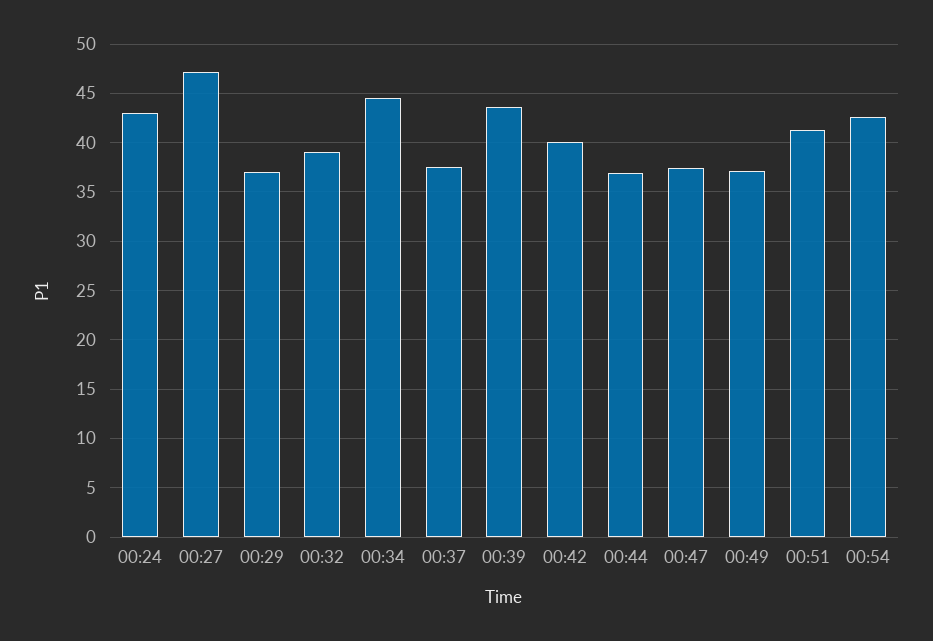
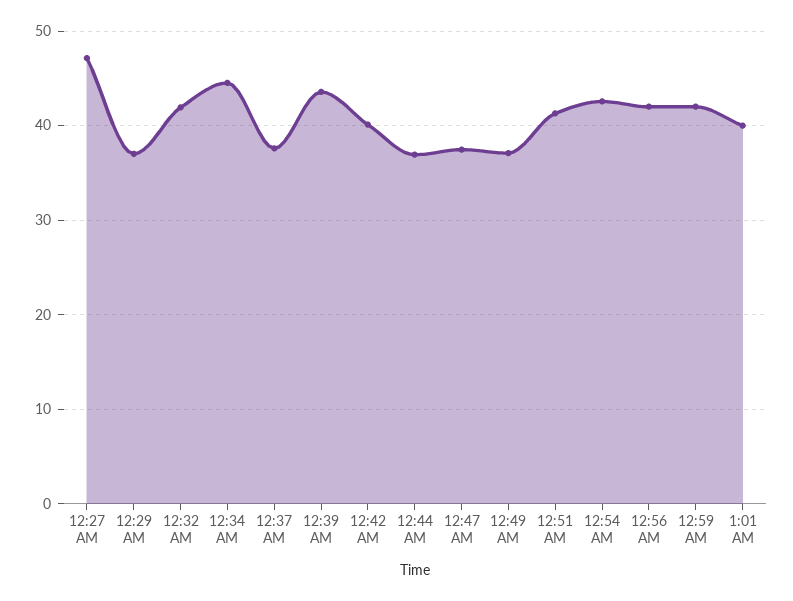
00:24: 43 -> none
00:32: 39 -> 42
12:56 AM: none -> 42
12:59 AM: none -> 42
1:01 AM: none -> 40

